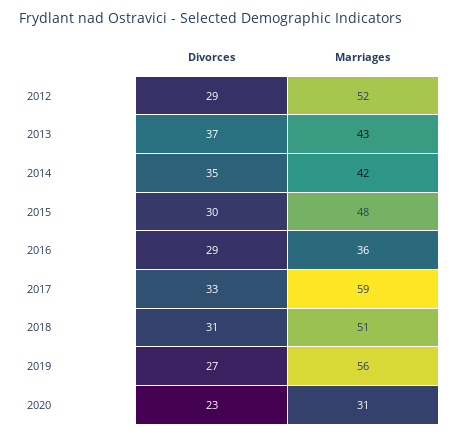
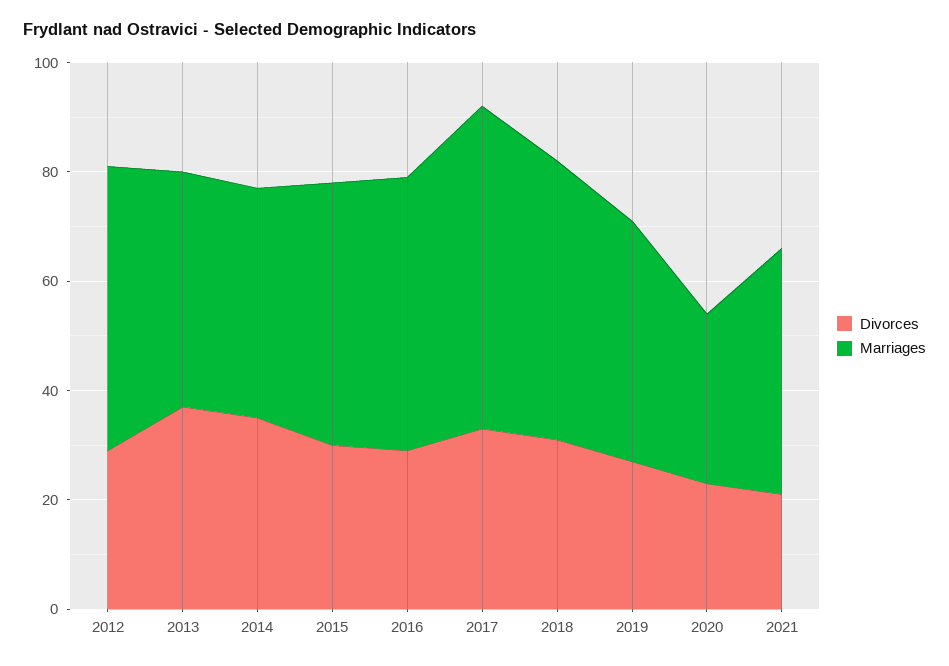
Marriages, 2016: 36 -> 50
Marriages, 2019: 56 -> 45
Divorces, 2021: none -> 20
Marriages, 2021: none -> 45

